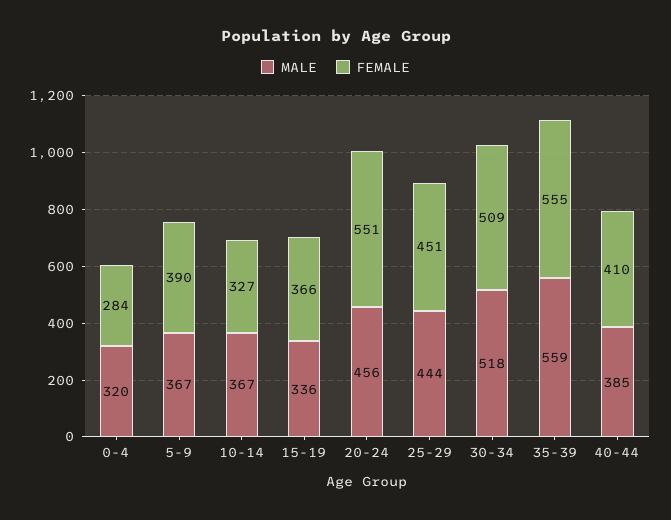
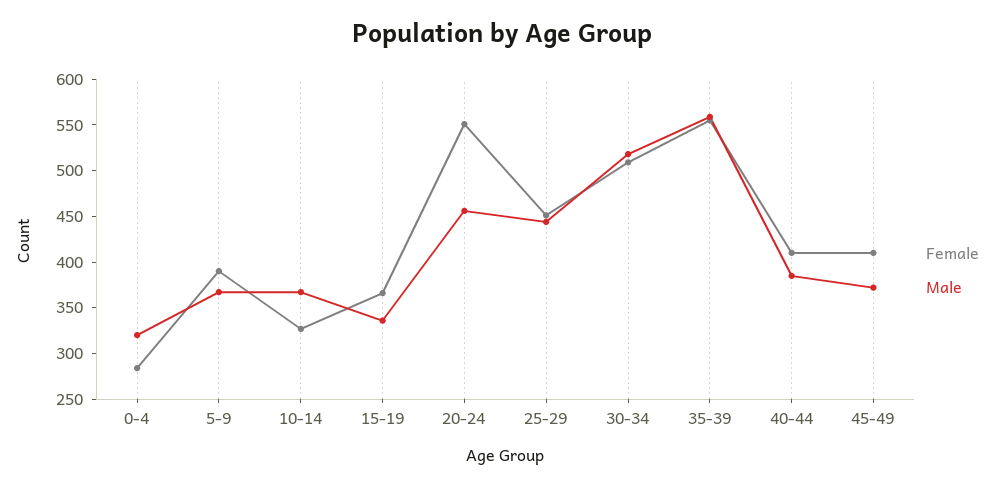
FEMALE, 45-49: none -> 410
MALE, 45-49: none -> 370

